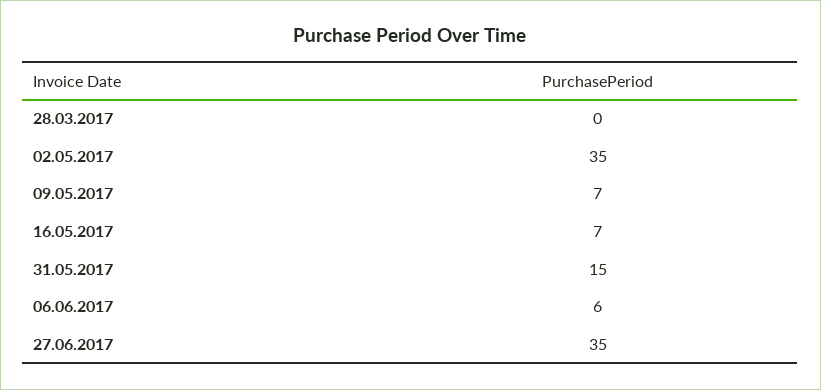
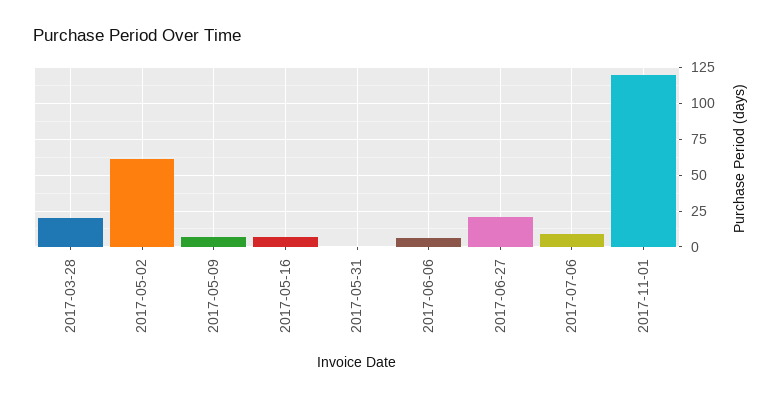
28.03.2017: 0 -> 20
02.05.2017: 35 -> 60
31.05.2017: 15 -> 0
27.06.2017: 35 -> 20
2017-07-06: none -> 10
2017-11-01: none -> 120

